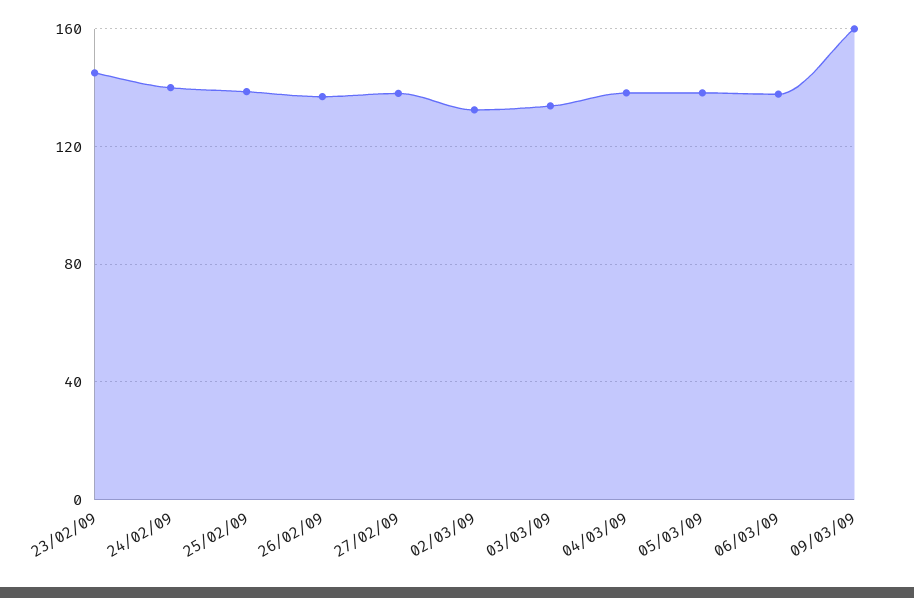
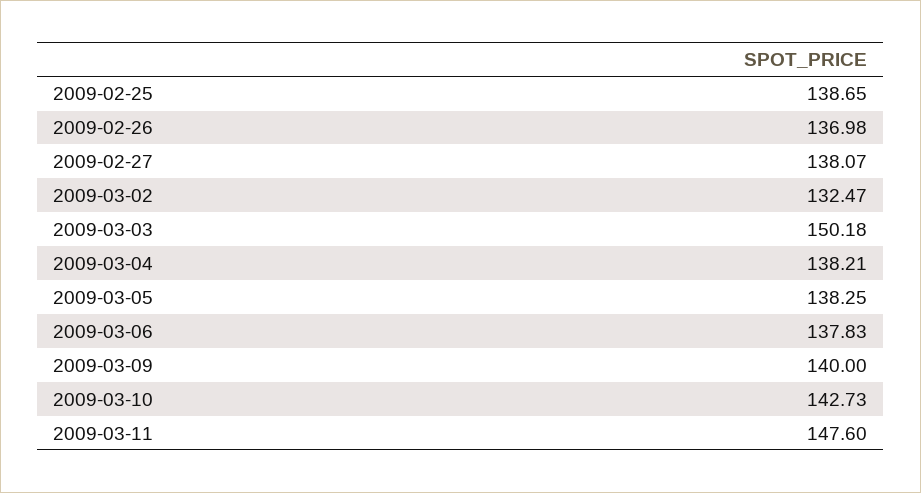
23/02/09: 145 -> none
24/02/09: 140 -> none
03/03/09: 135 -> 150.18
09/03/09: 160 -> 140
2009-03-10: none -> 142.73
2009-03-11: none -> 147.6

